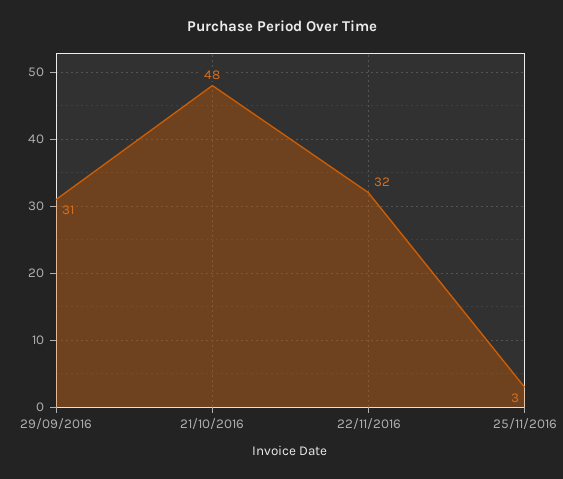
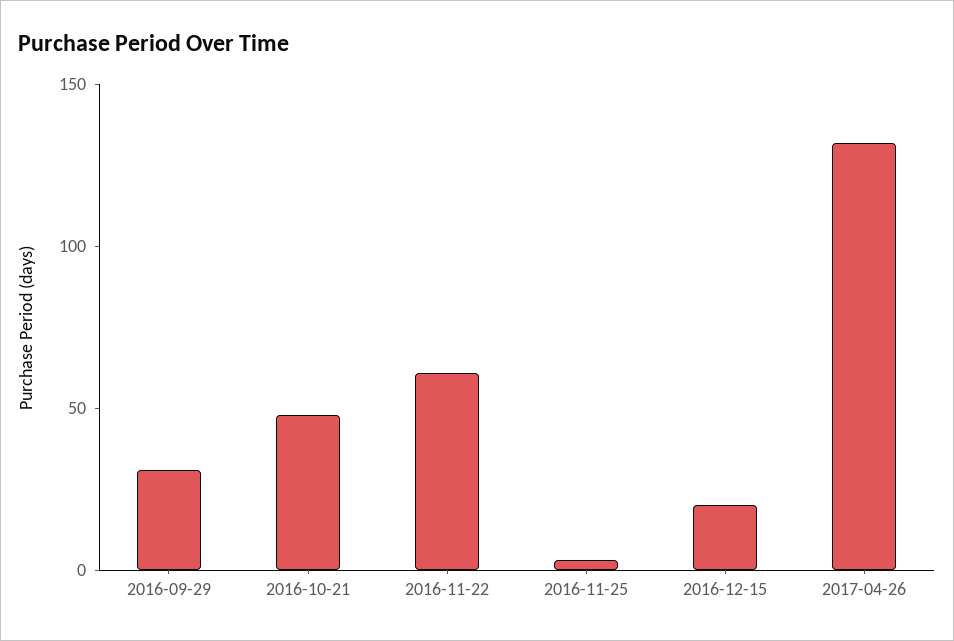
22/11/2016: 32 -> 60
2016-12-15: none -> 20
2017-04-26: none -> 130

